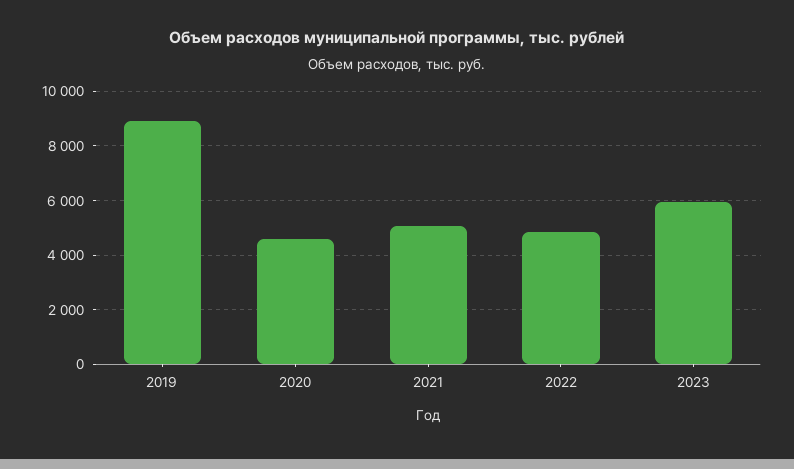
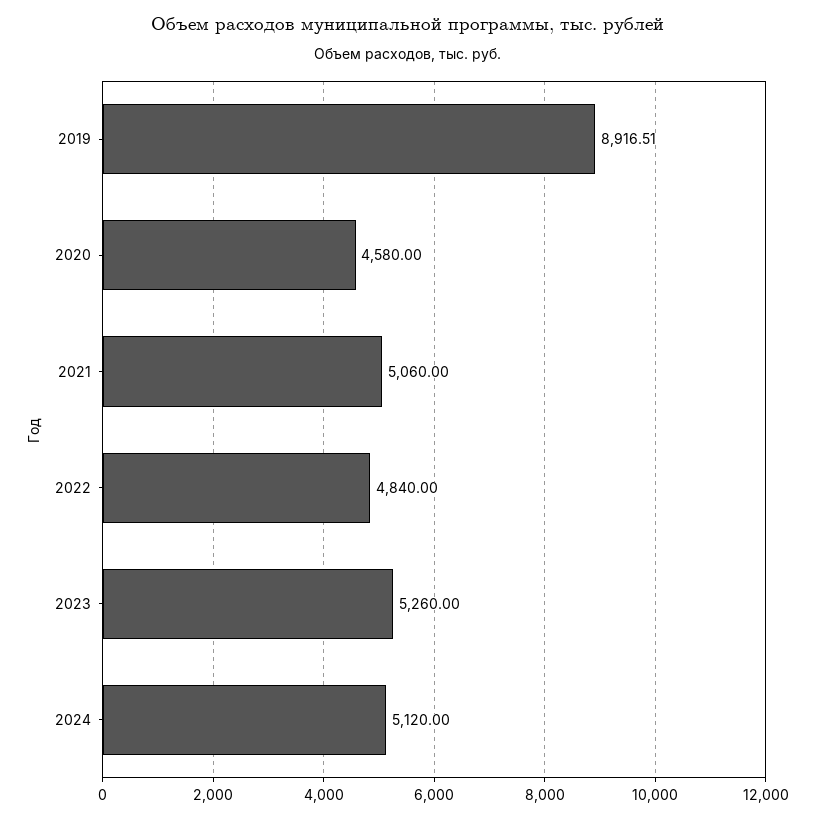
2023: 6000 -> 5260
2024: none -> 5120

